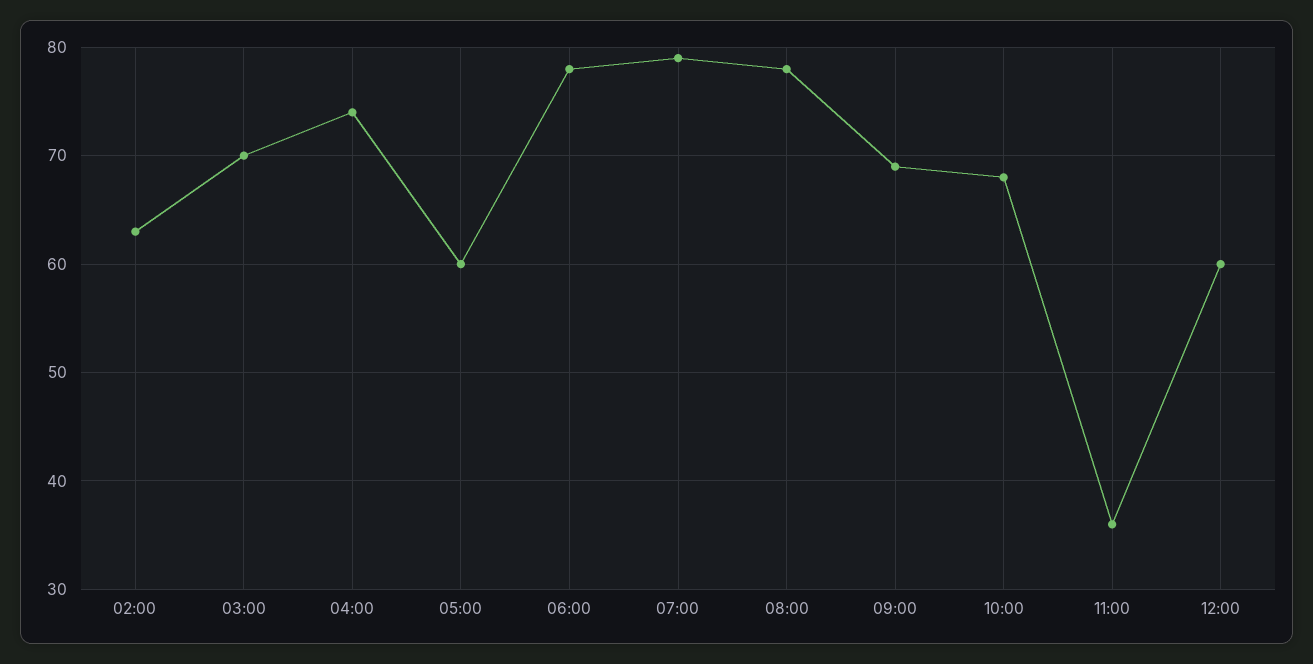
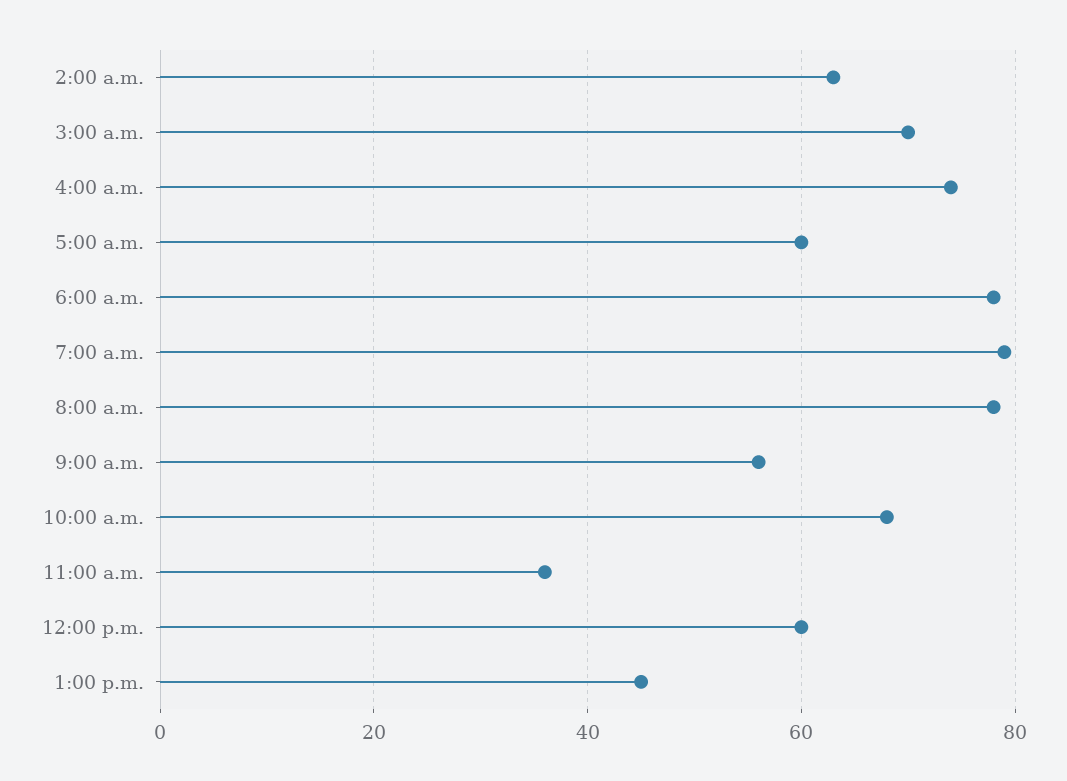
09:00: 69 -> 55
1:00 p.m.: none -> 45

